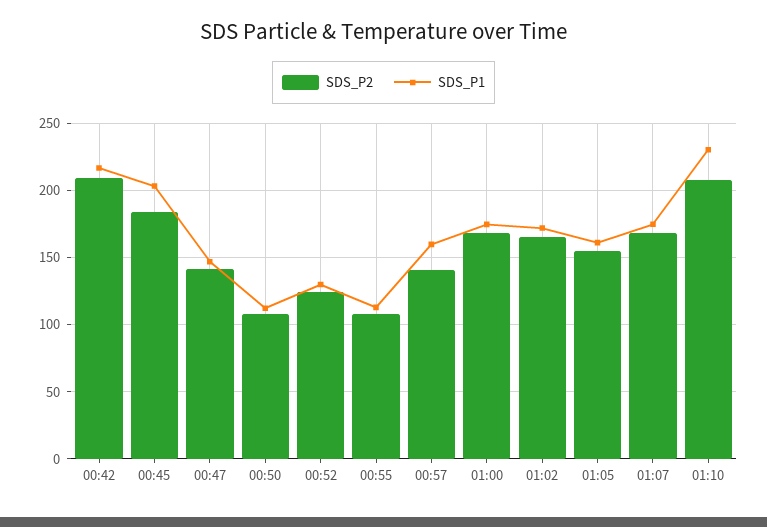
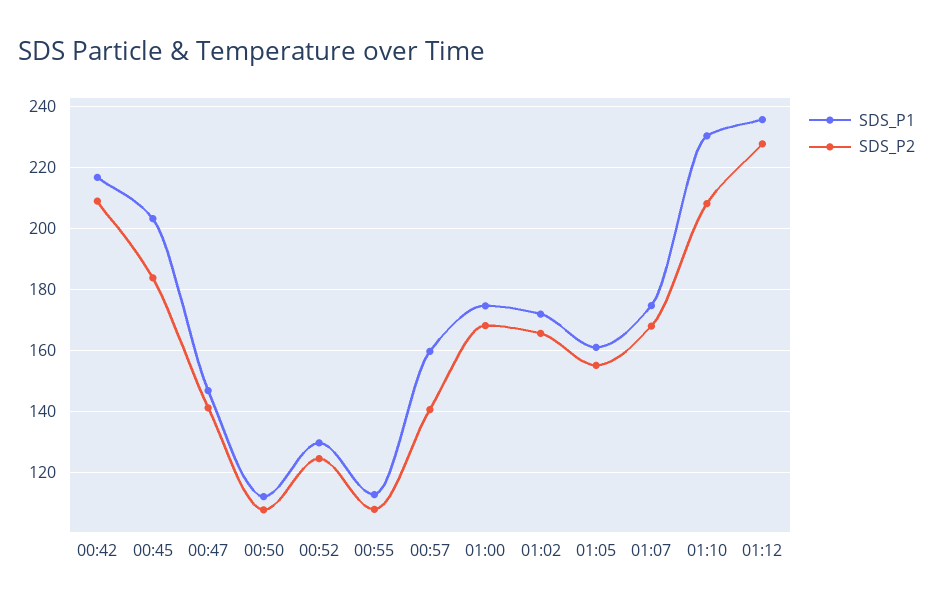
SDS_P1, 01:12: none -> 236
SDS_P2, 01:12: none -> 228

